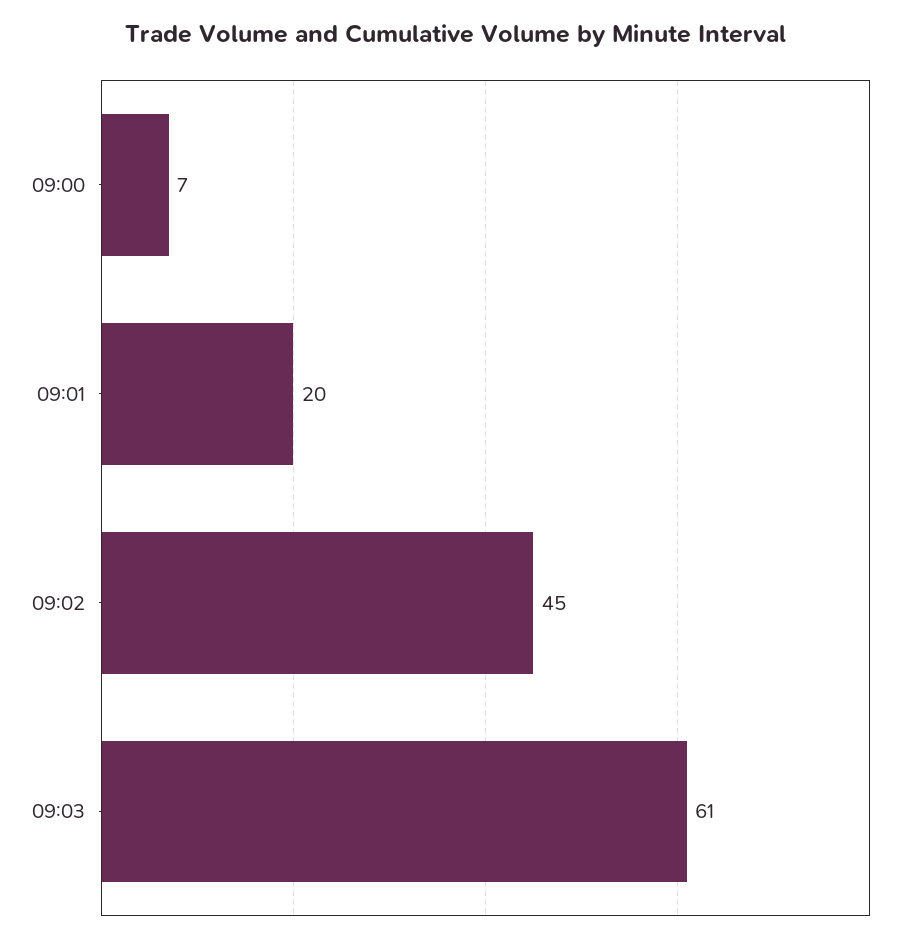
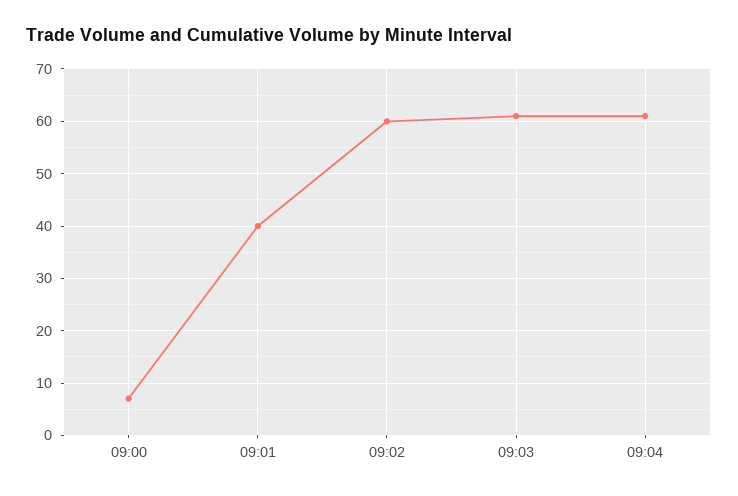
09:01: 20 -> 40
09:02: 45 -> 60
09:04: none -> 60

